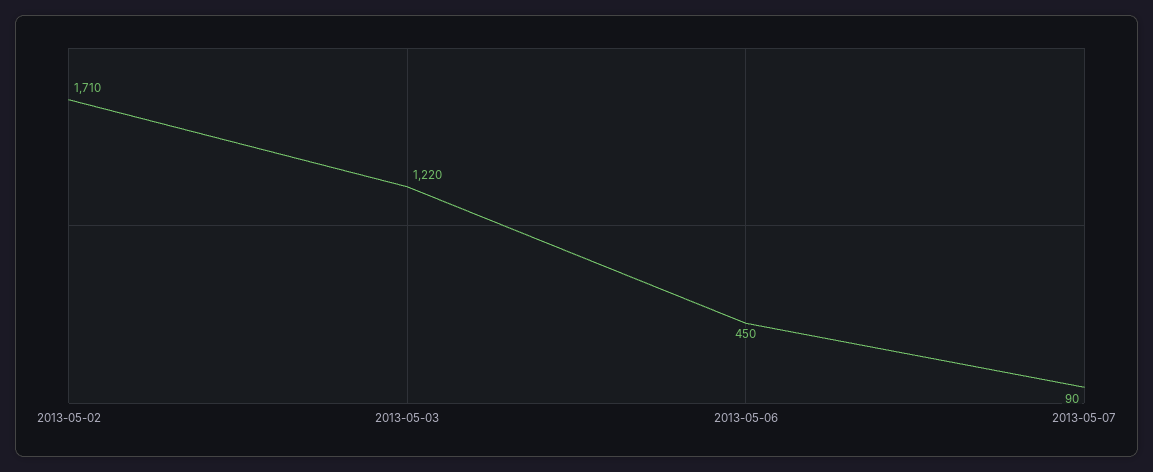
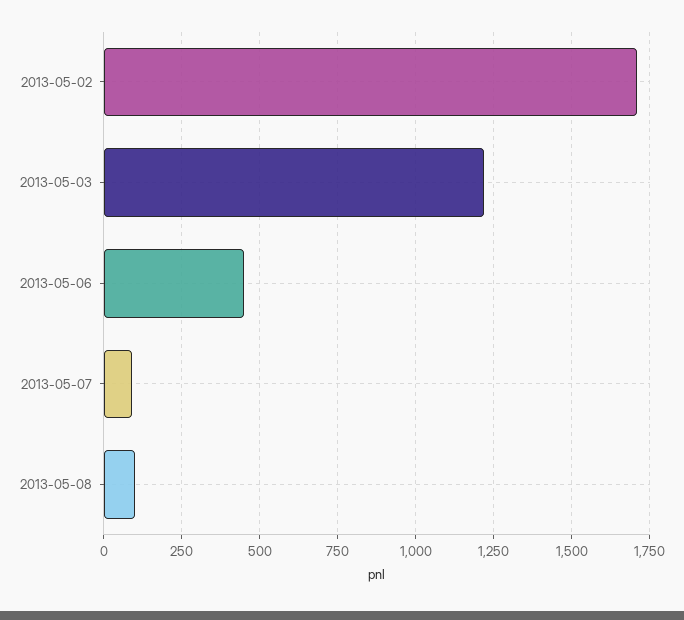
2013-05-08: none -> 100

